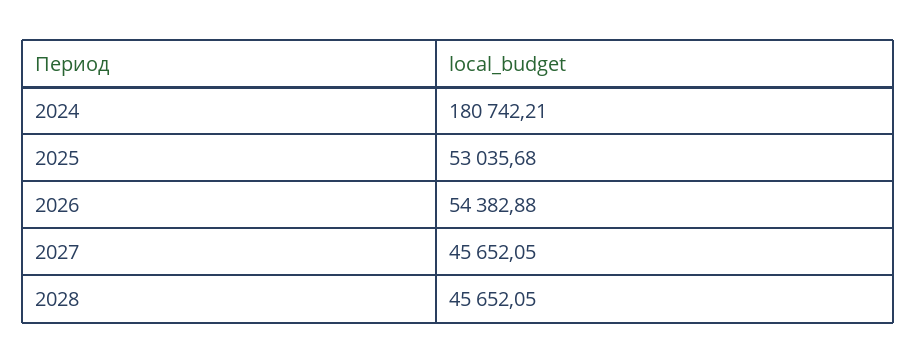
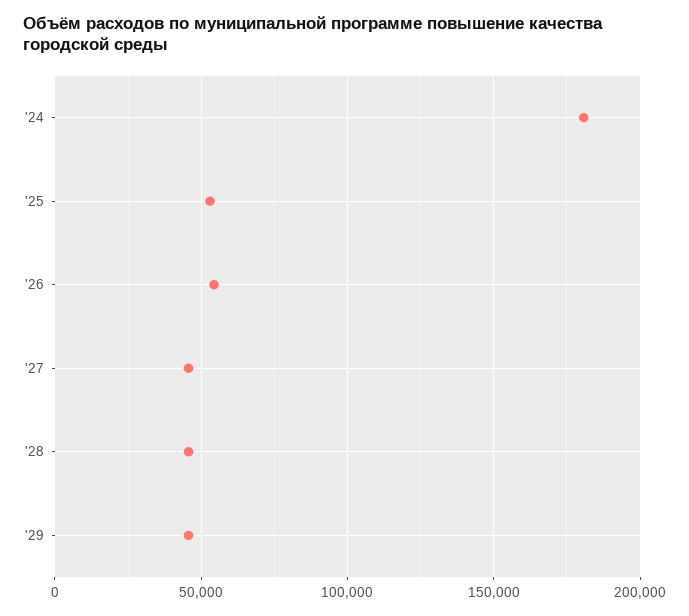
'29: none -> 45000

